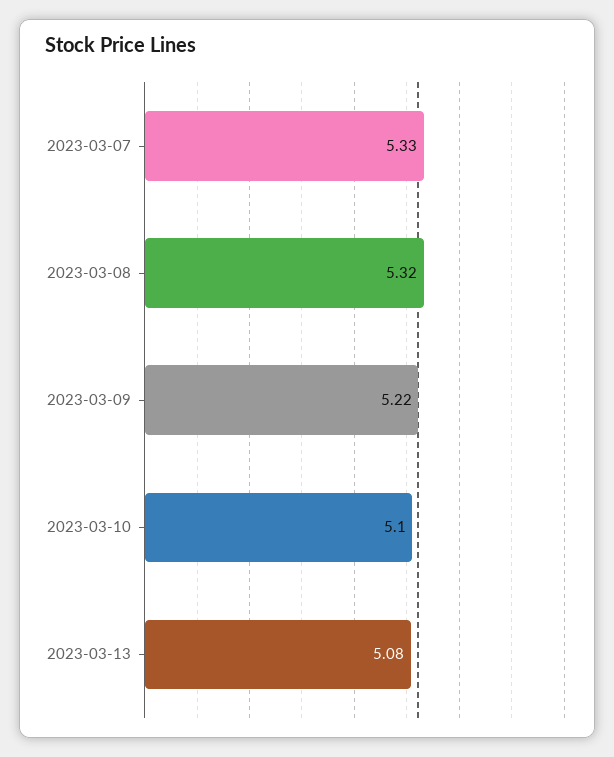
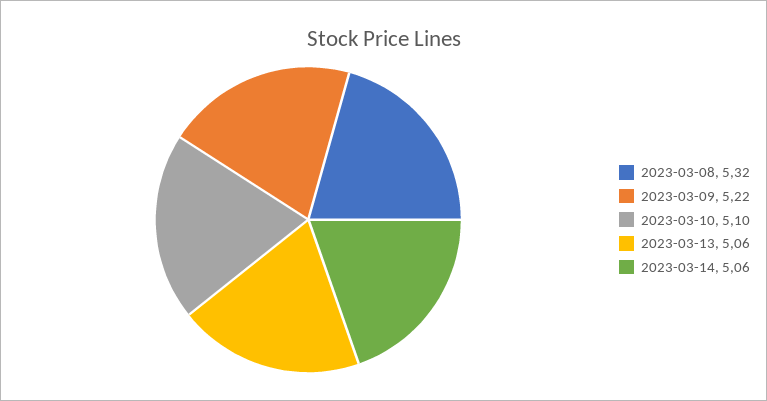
2023-03-07: 5.33 -> none
2023-03-13: 5.08 -> 5.06
2023-03-14: none -> 5.06

